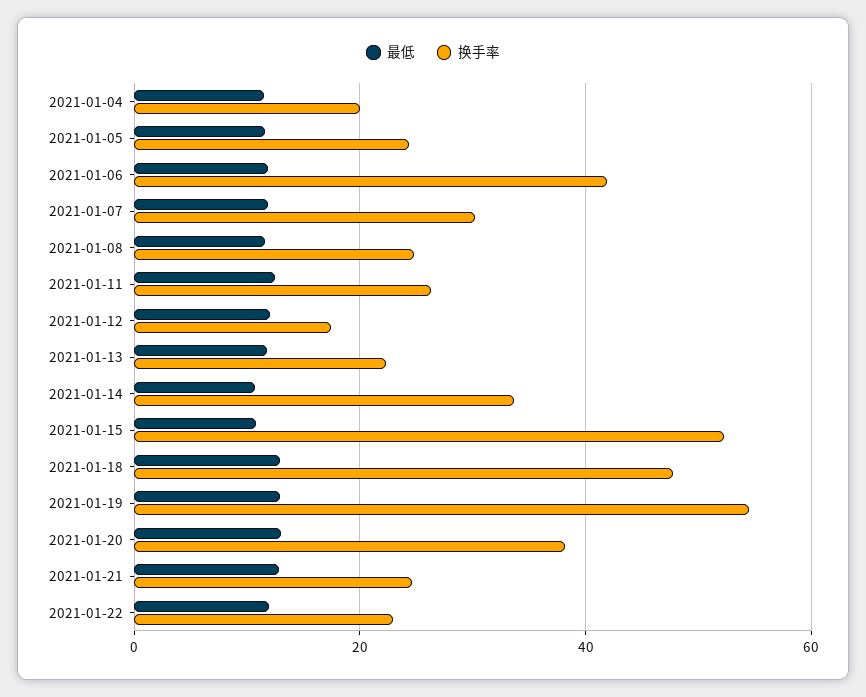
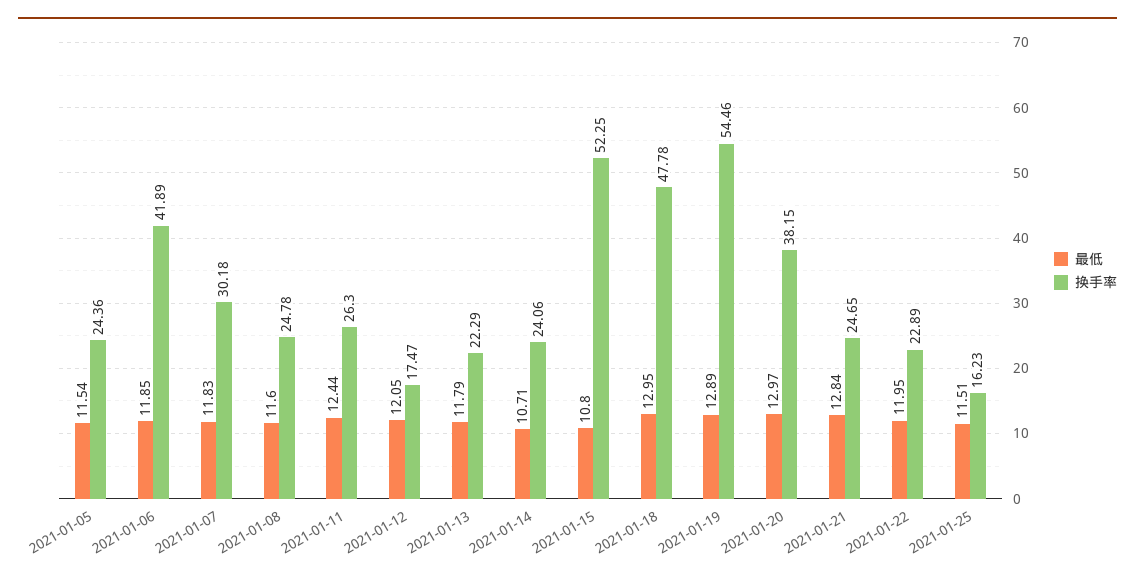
最低, 2021-01-04: 12 -> none
换手率, 2021-01-04: 20 -> none
换手率, 2021-01-14: 34 -> 24.06
最低, 2021-01-25: none -> 11.51
换手率, 2021-01-25: none -> 16.23

